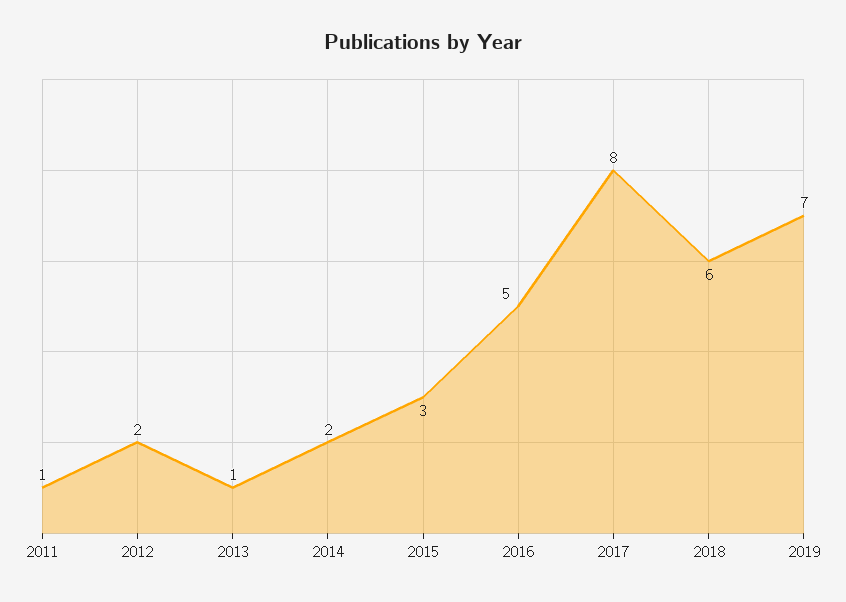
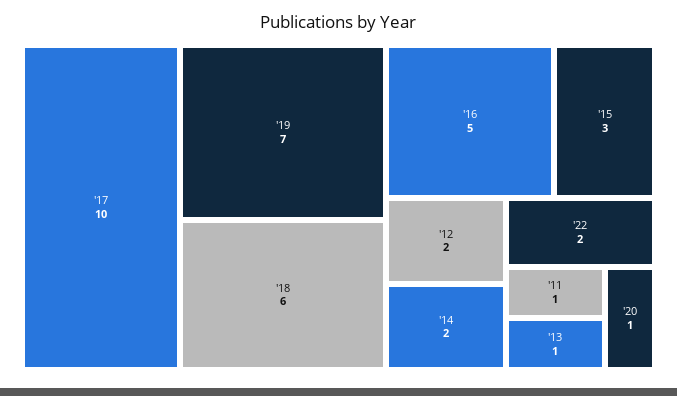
2017: 8 -> 10
'22: none -> 2
'20: none -> 1

